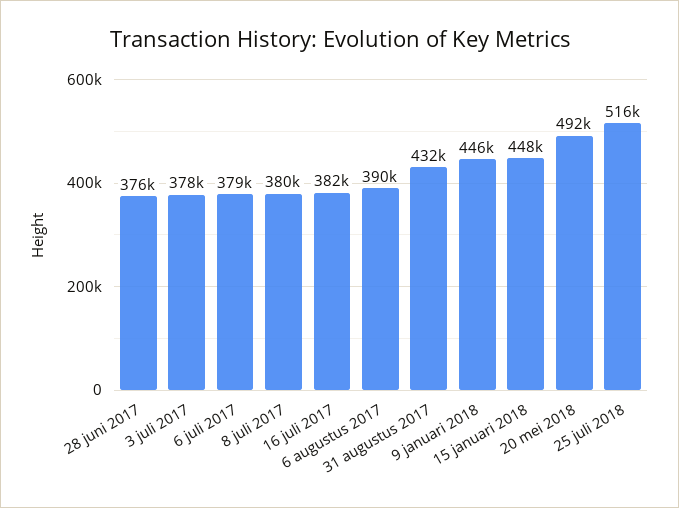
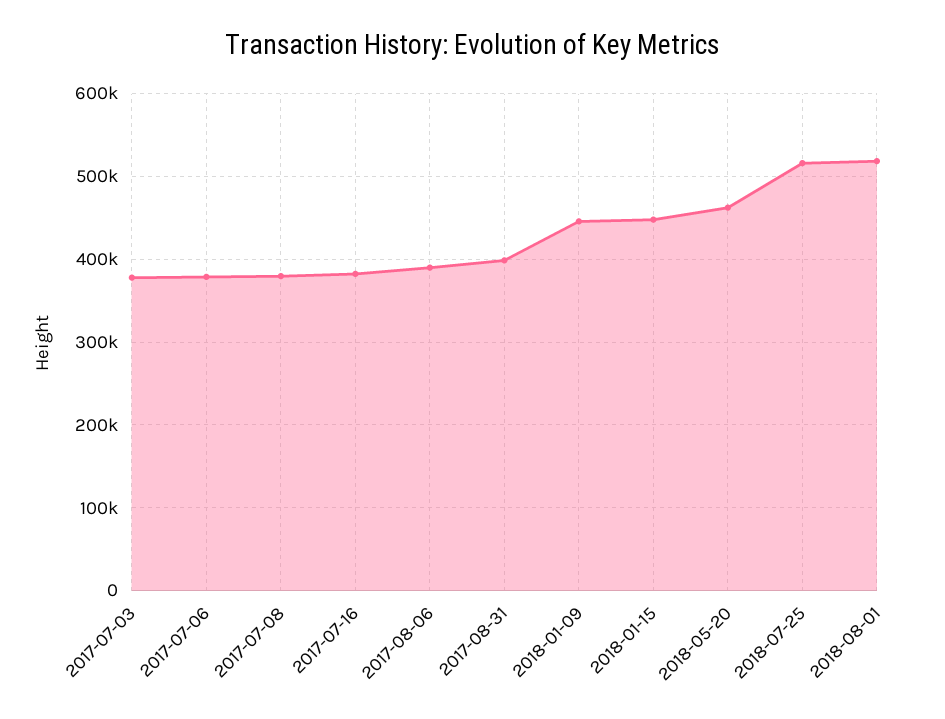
28 juni 2017: 376000 -> none
31 augustus 2017: 432000 -> 400000
20 mei 2018: 492000 -> 460000
2018-08-01: none -> 520000

